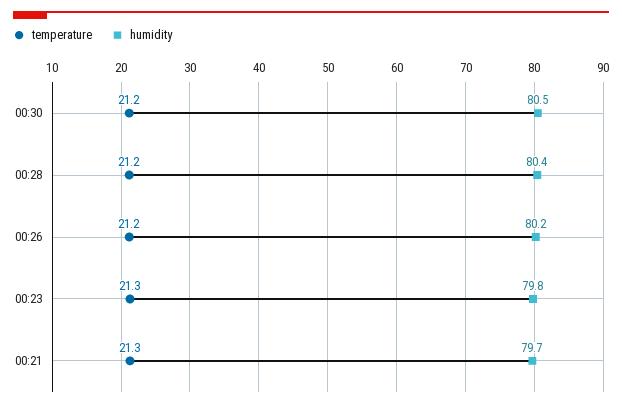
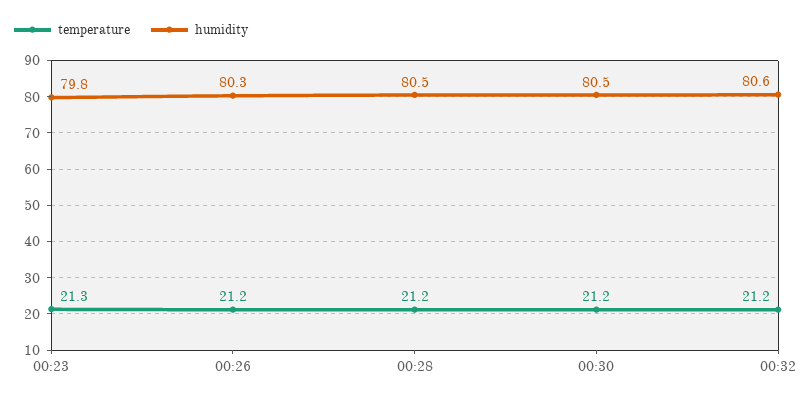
humidity, 00:28: 80.4 -> 80.5
humidity, 00:26: 80.2 -> 80.3
temperature, 00:21: 21.3 -> none
humidity, 00:21: 79.7 -> none
temperature, 00:32: none -> 21.2
humidity, 00:32: none -> 80.6

